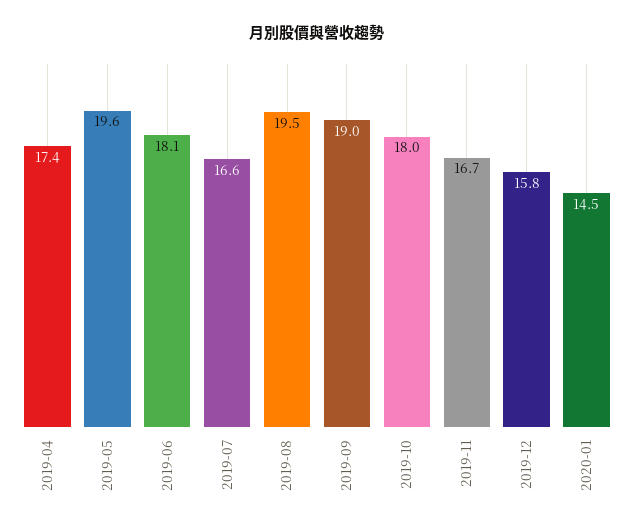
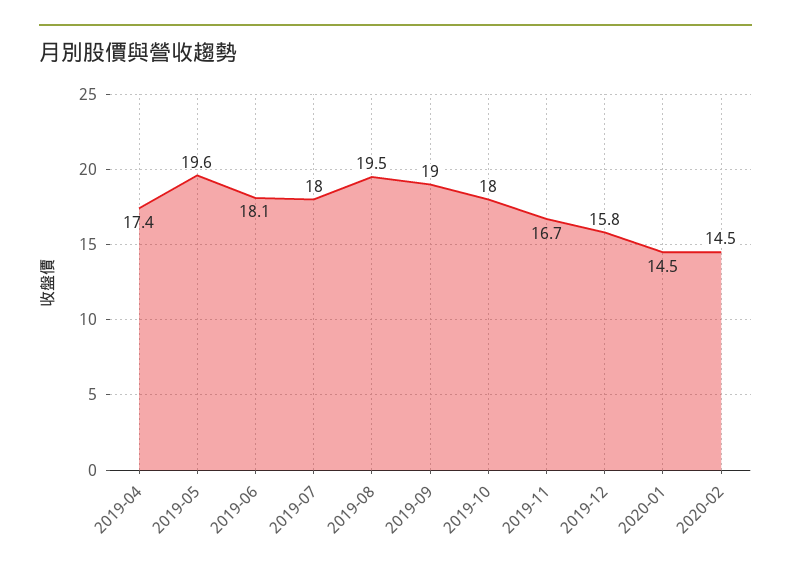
2019-07: 16.6 -> 18
2020-02: none -> 14.5

